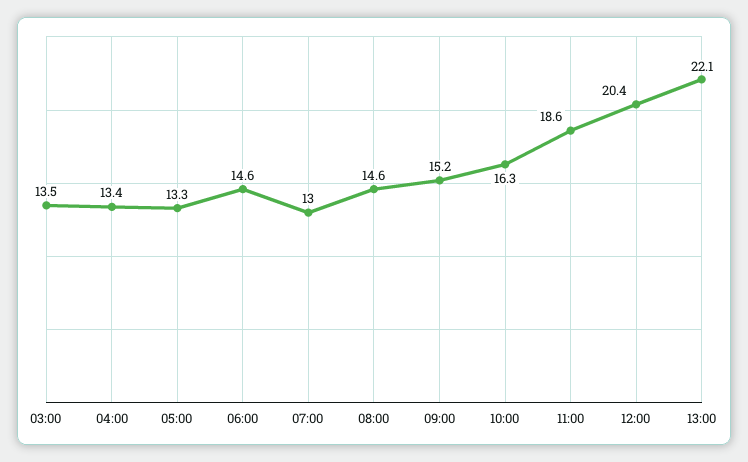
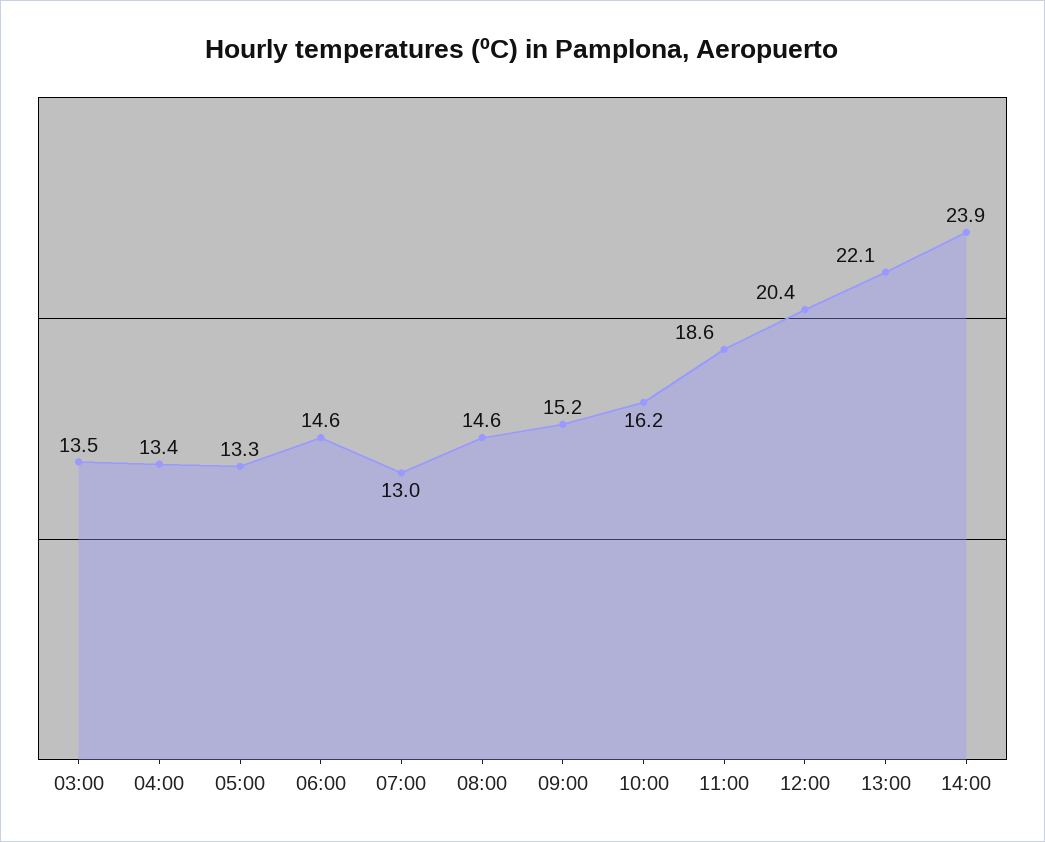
10:00: 16.3 -> 16.2
14:00: none -> 23.9

